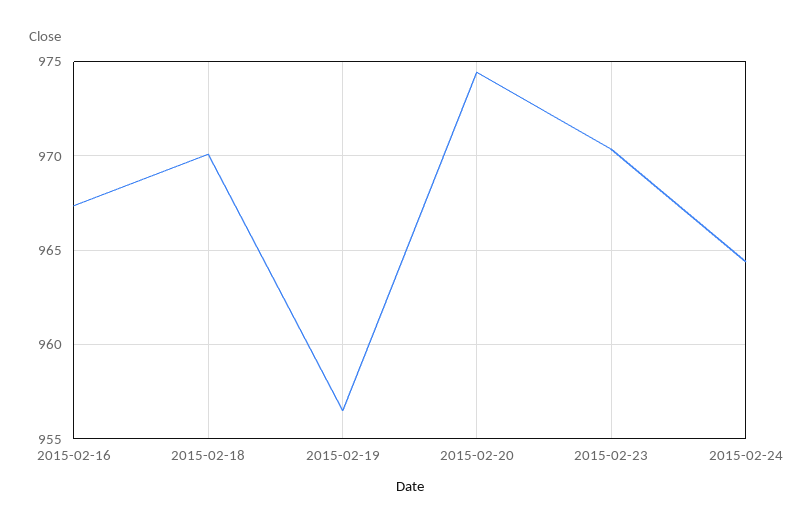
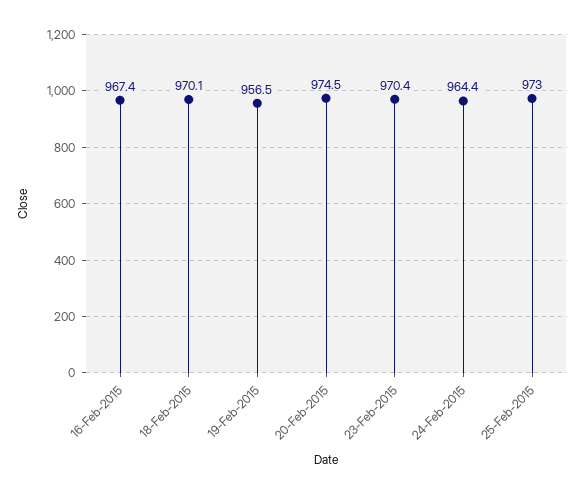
25-Feb-2015: none -> 973

